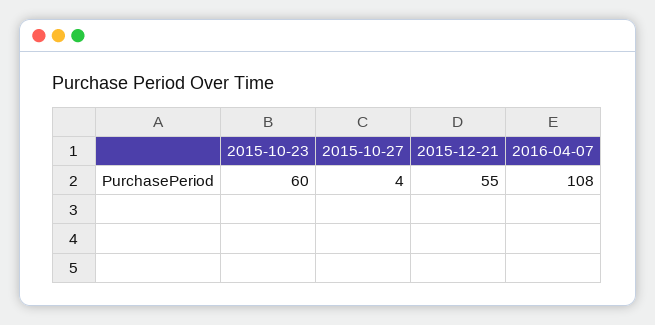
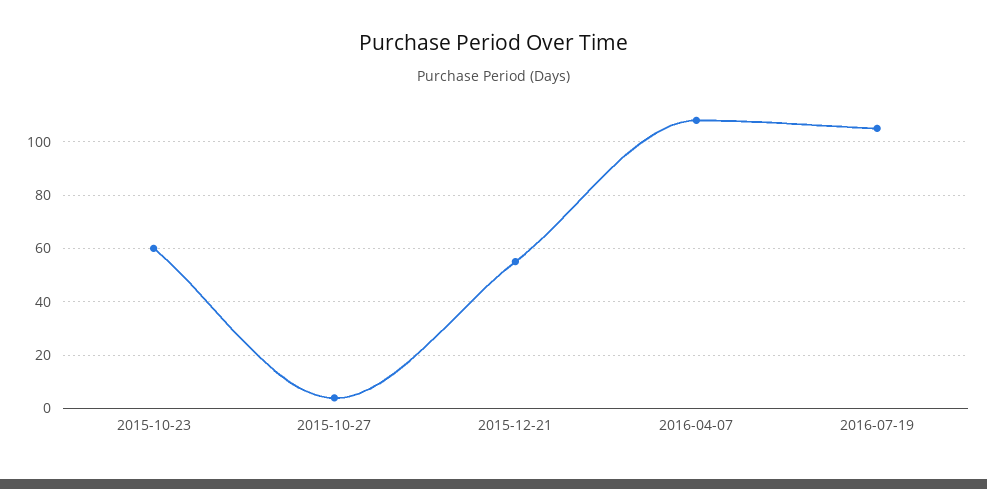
2016-07-19: none -> 105

